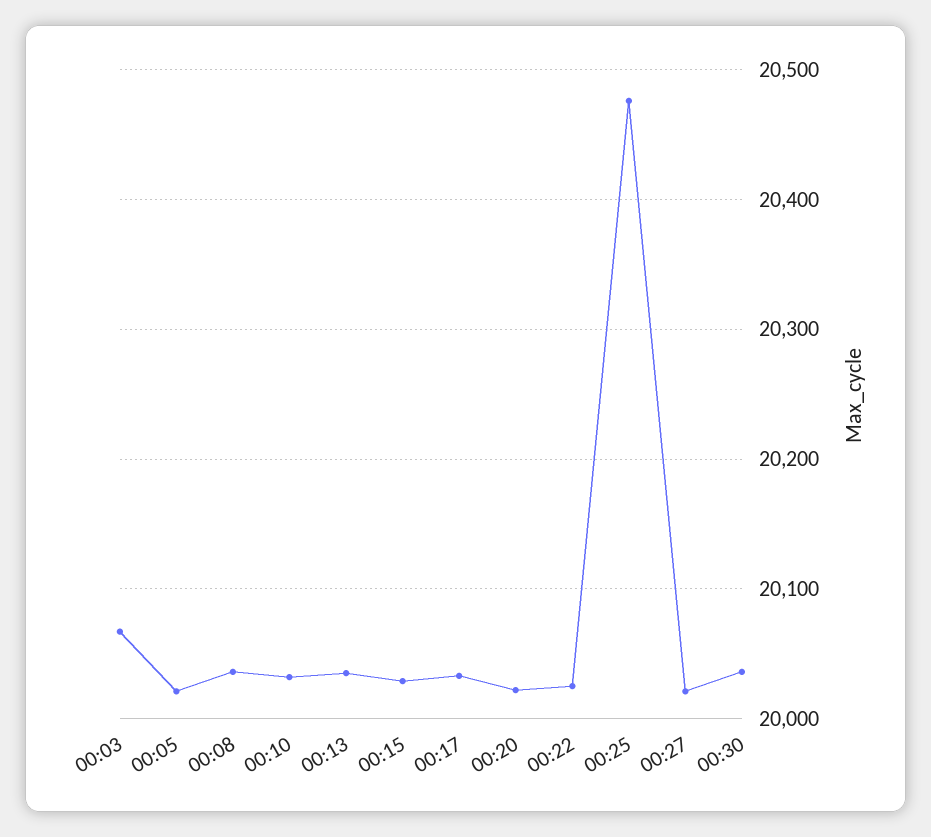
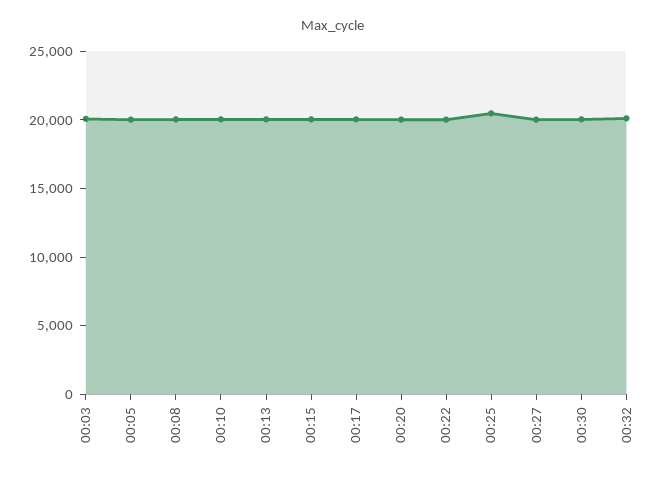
00:32: none -> 20000

